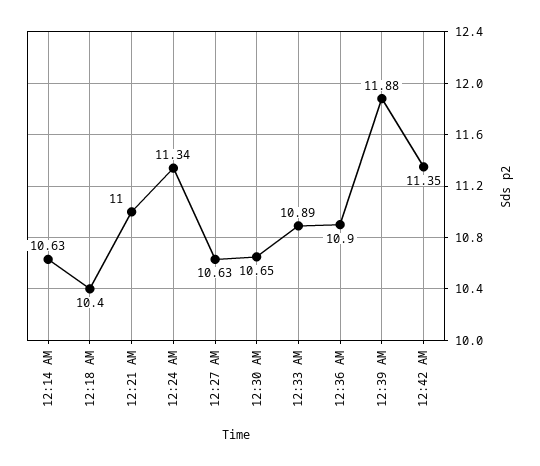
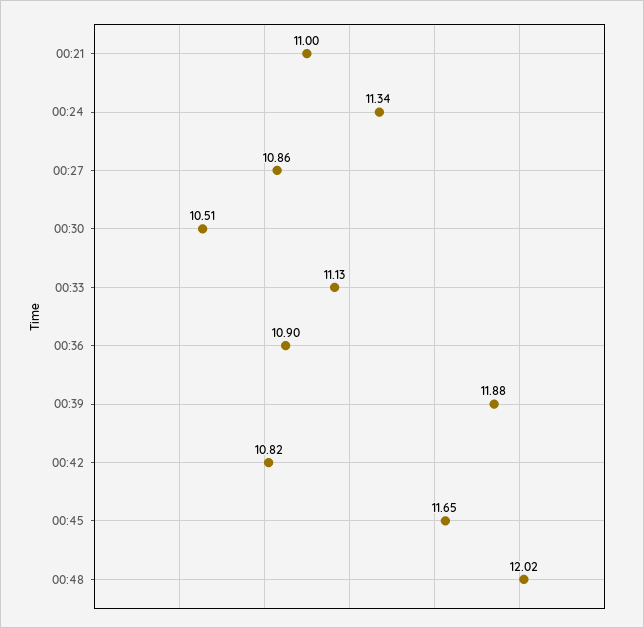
12:14 AM: 10.63 -> none
12:18 AM: 10.4 -> none
12:27 AM: 10.63 -> 10.86
12:30 AM: 10.65 -> 10.51
12:33 AM: 10.89 -> 11.13
12:42 AM: 11.35 -> 10.82
00:45: none -> 11.65
00:48: none -> 12.02

